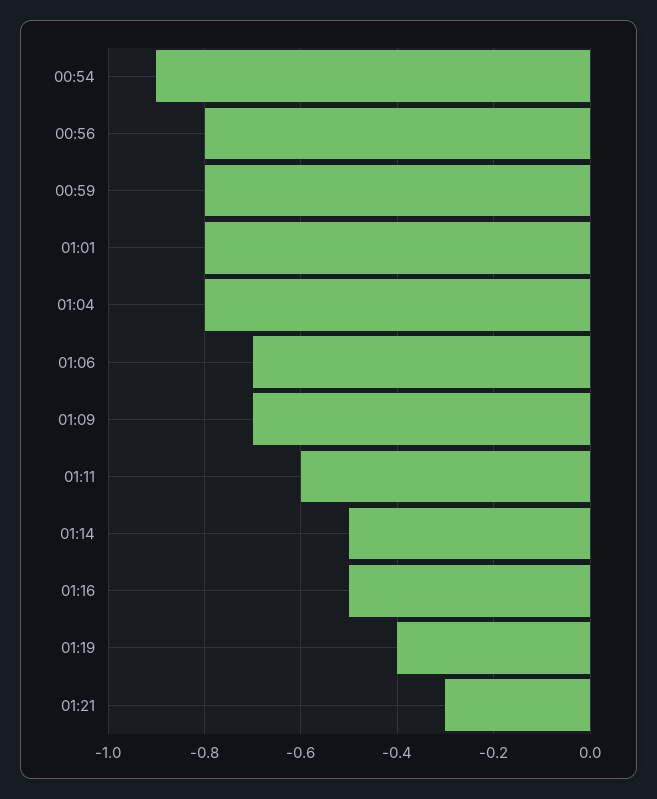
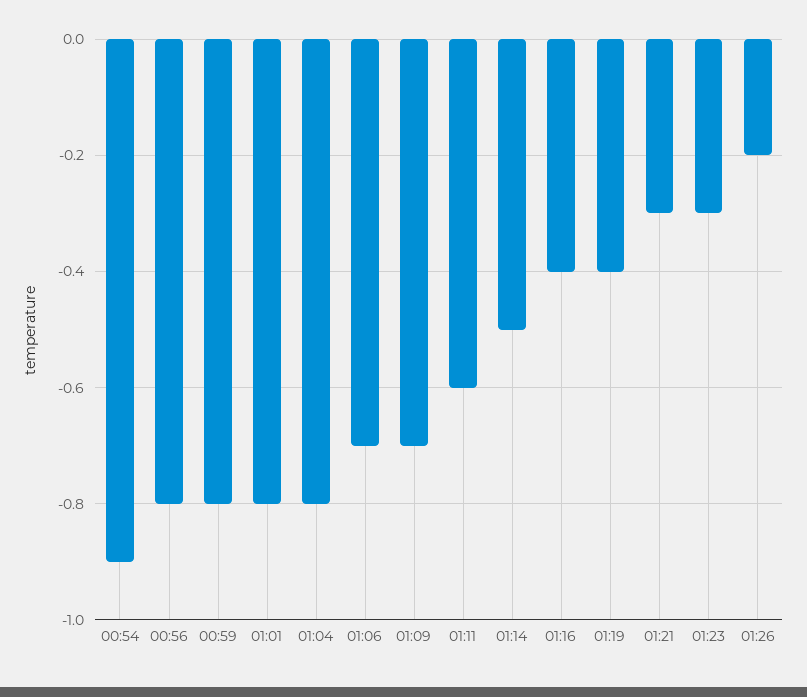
01:16: -0.5 -> -0.4
01:23: none -> -0.3
01:26: none -> -0.2

